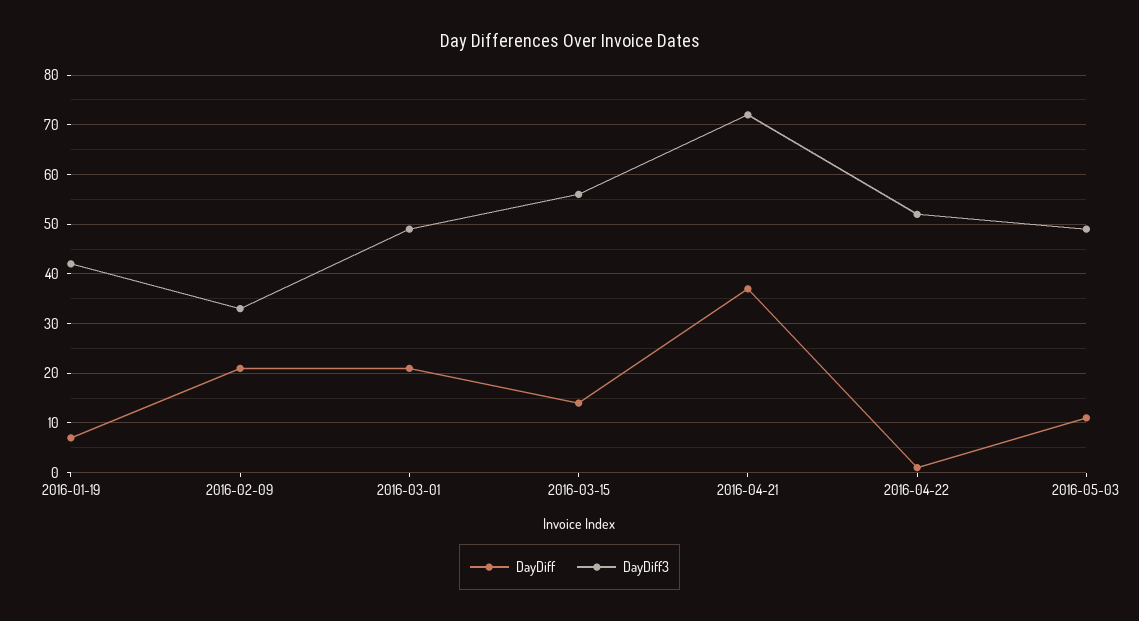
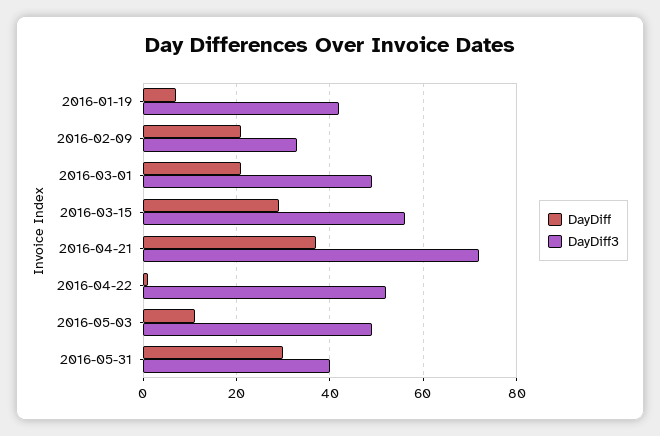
DayDiff, 2016-03-15: 15 -> 30
DayDiff, 2016-05-31: none -> 30
DayDiff3, 2016-05-31: none -> 40

